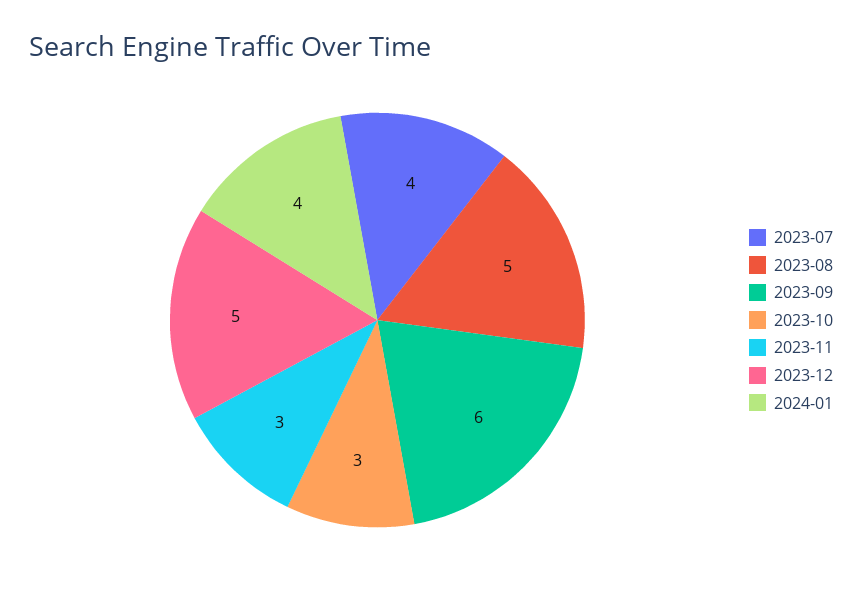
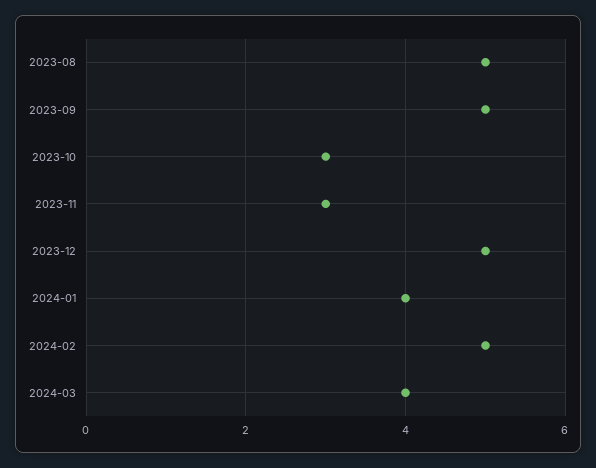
2023-07: 4 -> none
2023-09: 6 -> 5
2024-02: none -> 5
2024-03: none -> 4

